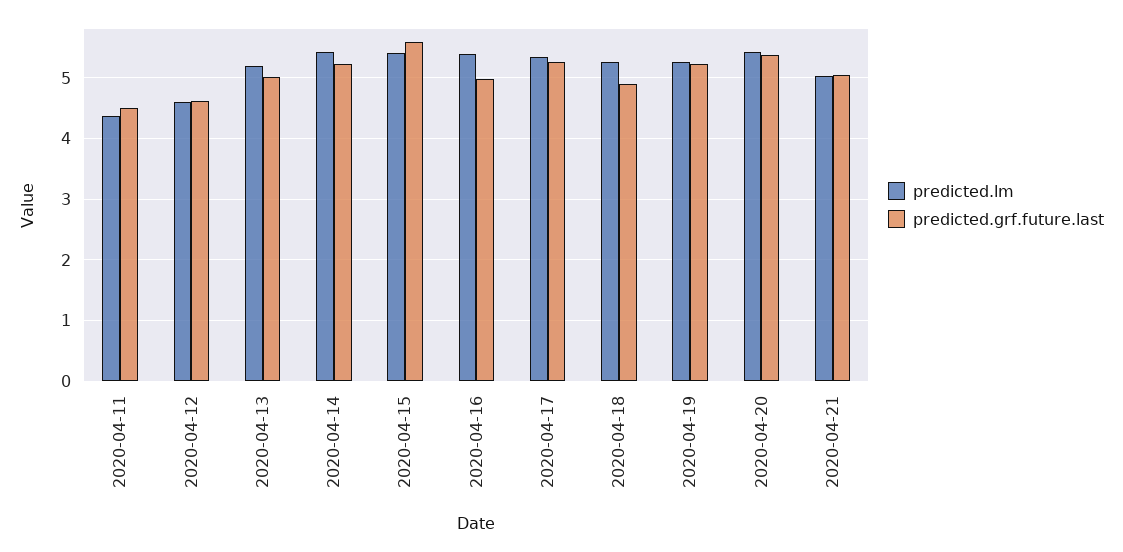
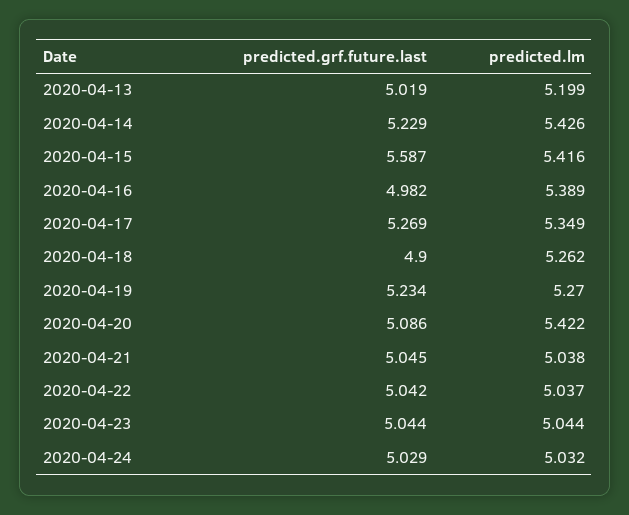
predicted.lm, 2020-04-11: 4.4 -> none
predicted.grf.future.last, 2020-04-11: 4.5 -> none
predicted.lm, 2020-04-12: 4.6 -> none
predicted.grf.future.last, 2020-04-12: 4.6 -> none
predicted.grf.future.last, 2020-04-20: 5.4 -> 5.086
predicted.grf.future.last, 2020-04-22: none -> 5.042
predicted.lm, 2020-04-22: none -> 5.037
predicted.grf.future.last, 2020-04-23: none -> 5.044
predicted.lm, 2020-04-23: none -> 5.044
predicted.grf.future.last, 2020-04-24: none -> 5.029
predicted.lm, 2020-04-24: none -> 5.032

